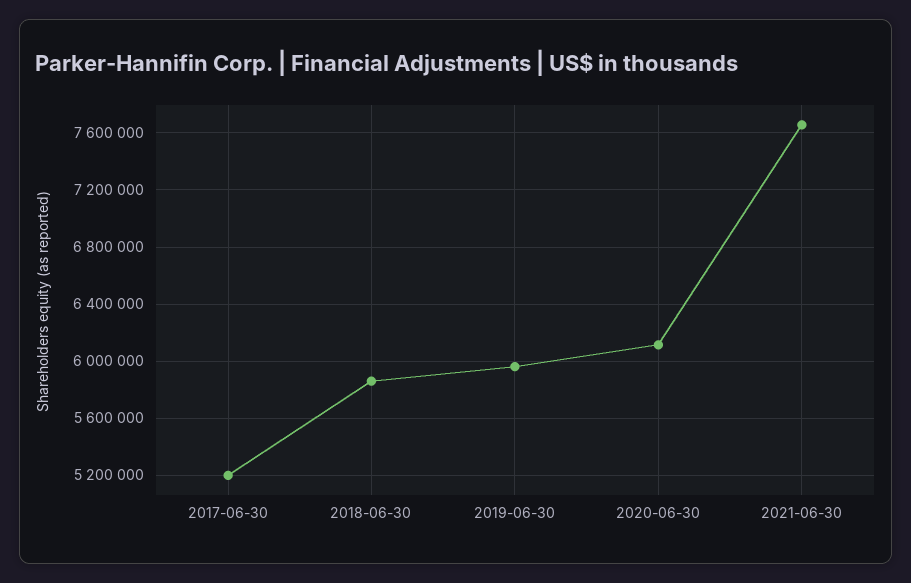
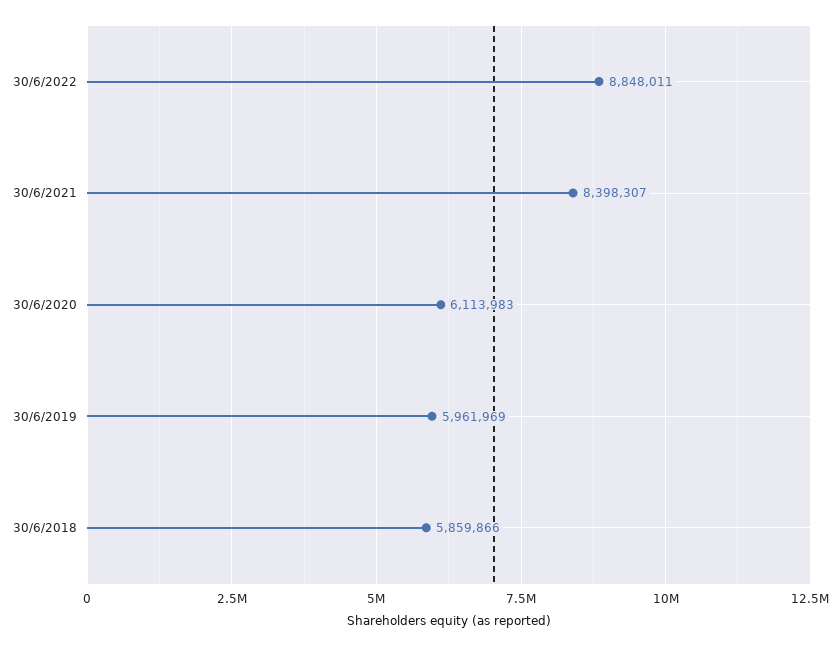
2017-06-30: 5200000 -> none
2021-06-30: 7650000 -> 8398307
30/6/2022: none -> 8848011

